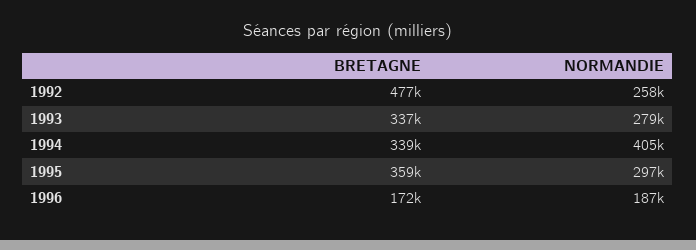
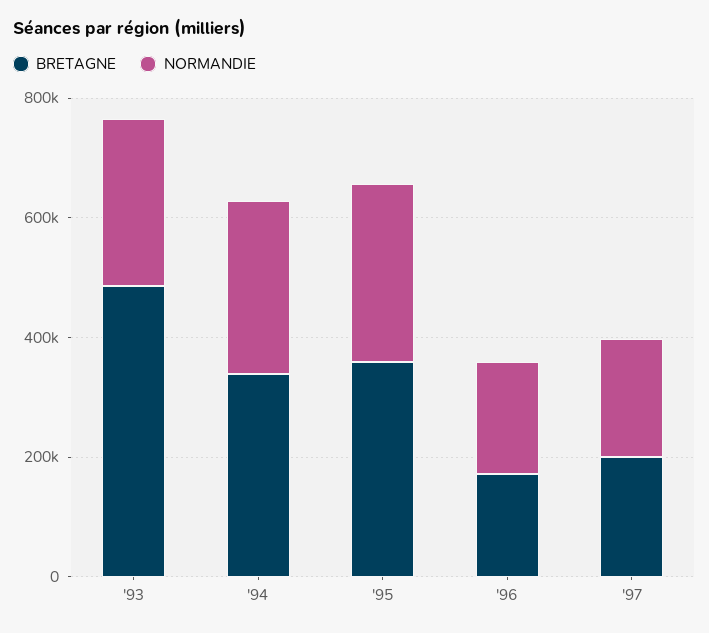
BRETAGNE, 1992: 477000 -> none
NORMANDIE, 1992: 258000 -> none
BRETAGNE, 1993: 337000 -> 500000
NORMANDIE, 1994: 405000 -> 300000
BRETAGNE, '97: none -> 200000
NORMANDIE, '97: none -> 200000

